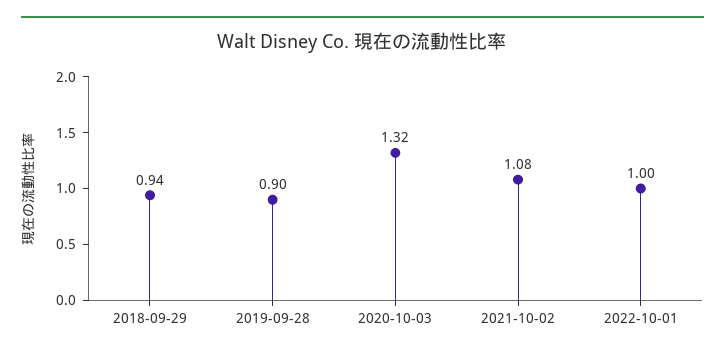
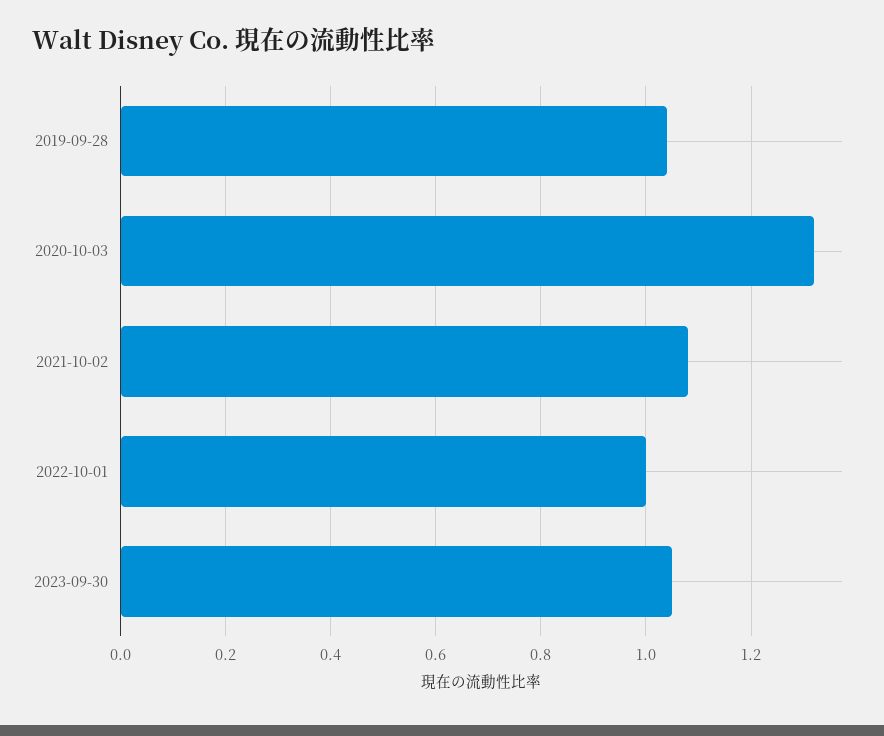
2018-09-29: 0.94 -> none
2019-09-28: 0.9 -> 1.05
2023-09-30: none -> 1.05

